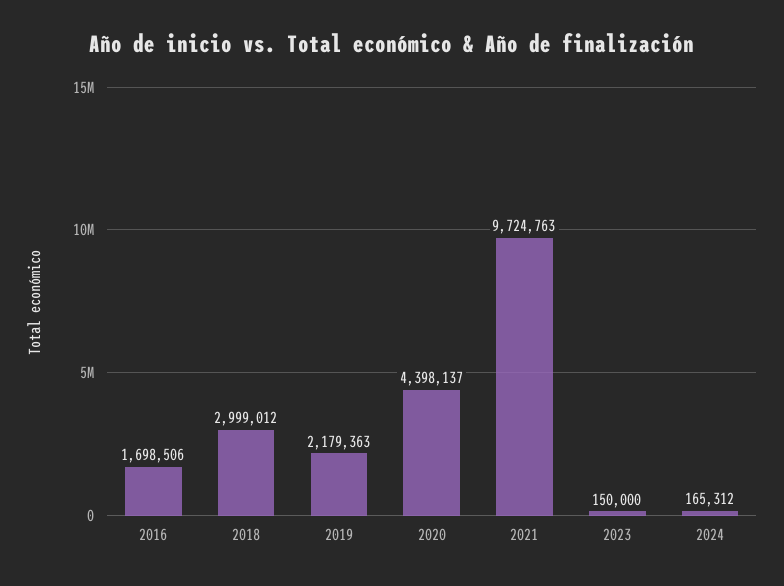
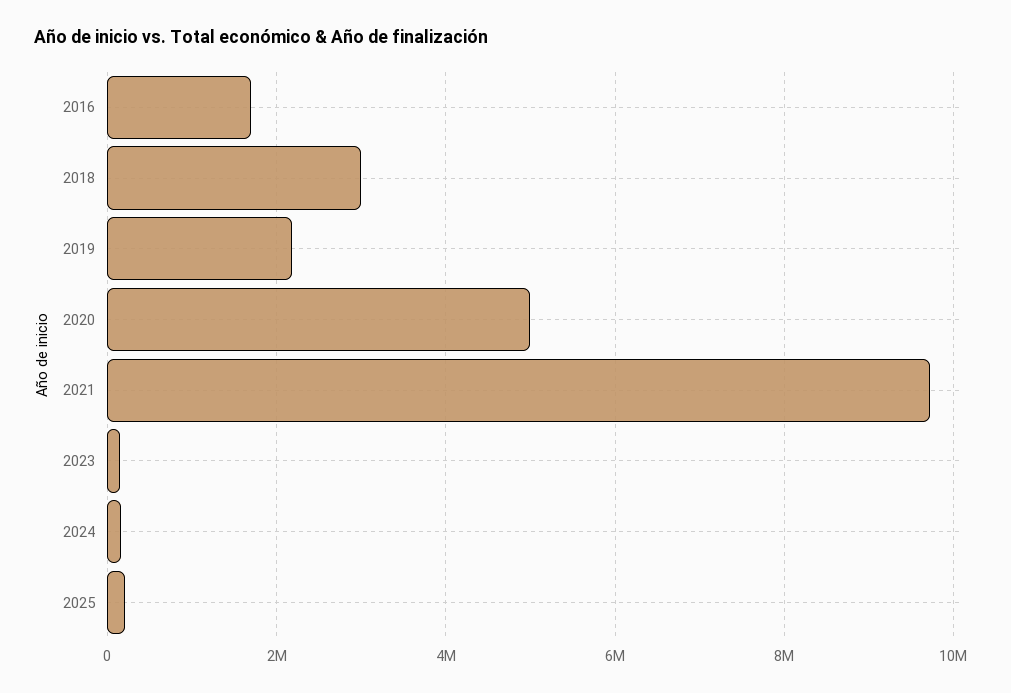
2020: 4398137 -> 5000000
2025: none -> 200000

